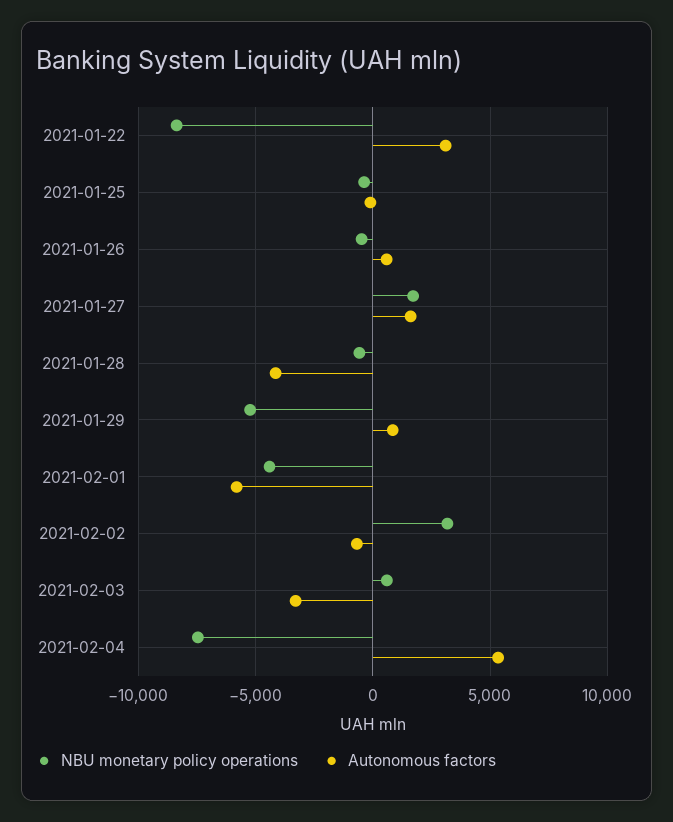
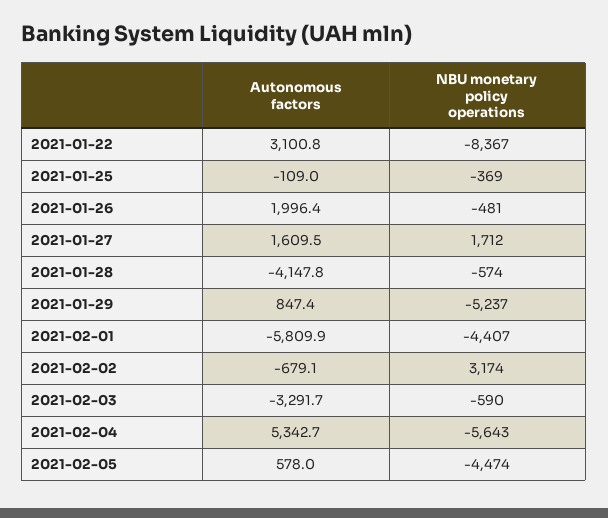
Autonomous factors, 2021-01-26: 500 -> 1996.4
NBU monetary policy operations, 2021-02-03: 500 -> -590
NBU monetary policy operations, 2021-02-04: -7500 -> -5643
Autonomous factors, 2021-02-05: none -> 578
NBU monetary policy operations, 2021-02-05: none -> -4474

